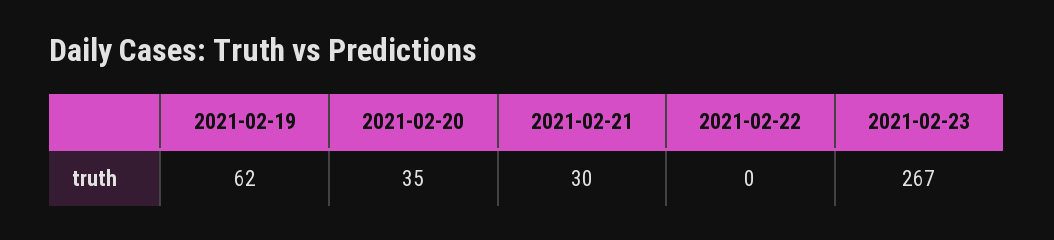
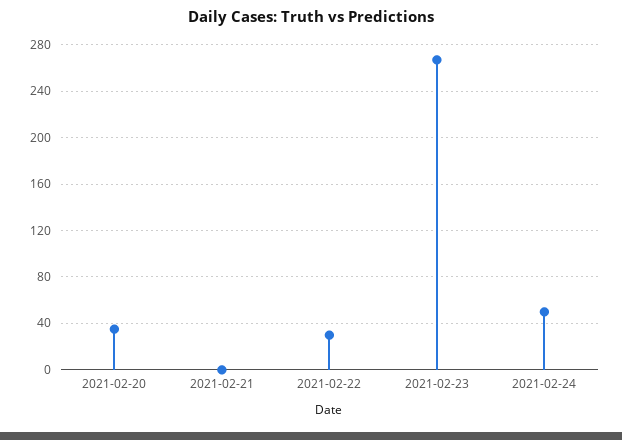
2021-02-19: 62 -> none
2021-02-21: 30 -> 0
2021-02-22: 0 -> 30
2021-02-24: none -> 50

